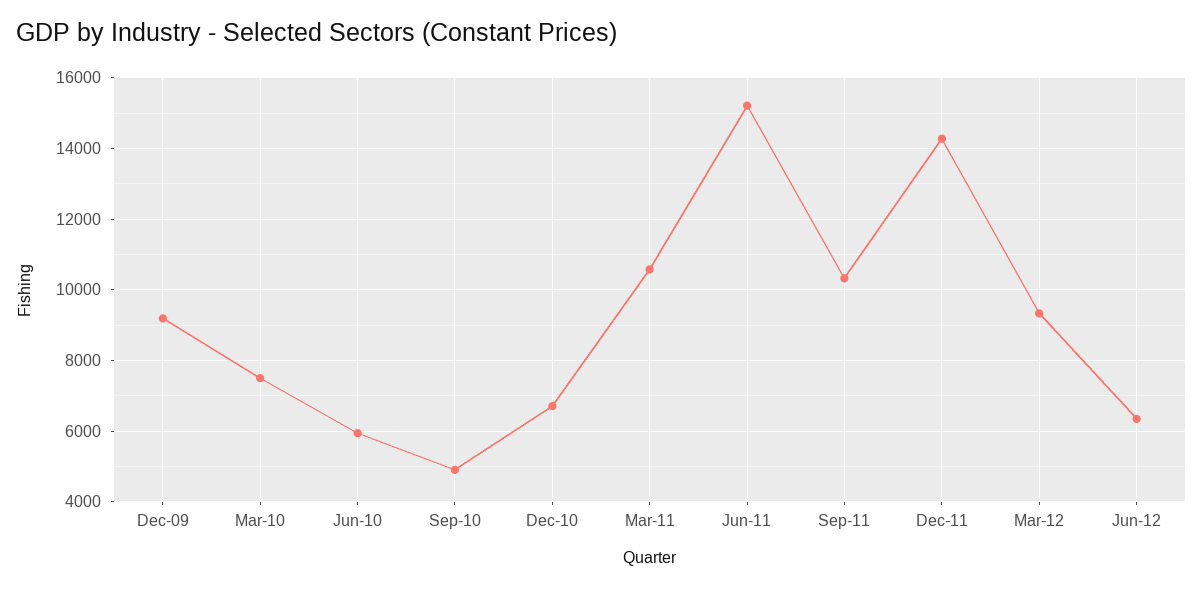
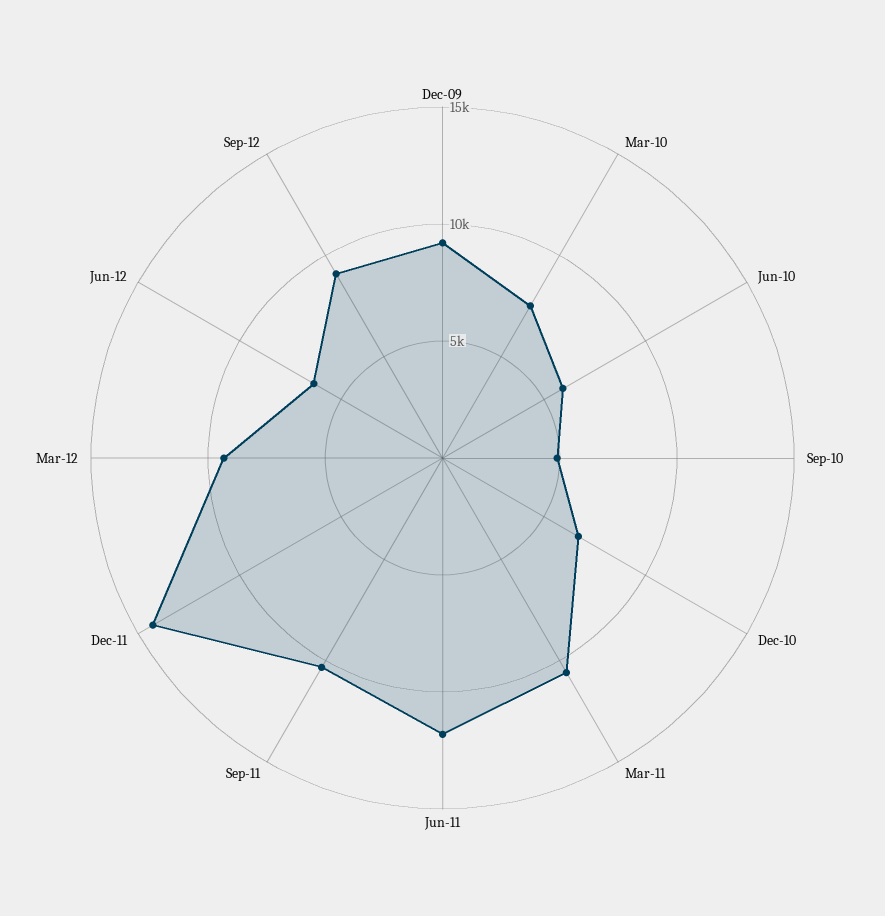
Jun-11: 15200 -> 12000
Sep-12: none -> 9000

